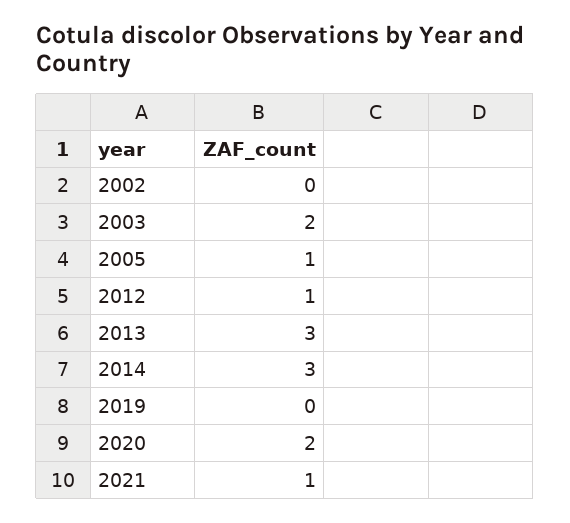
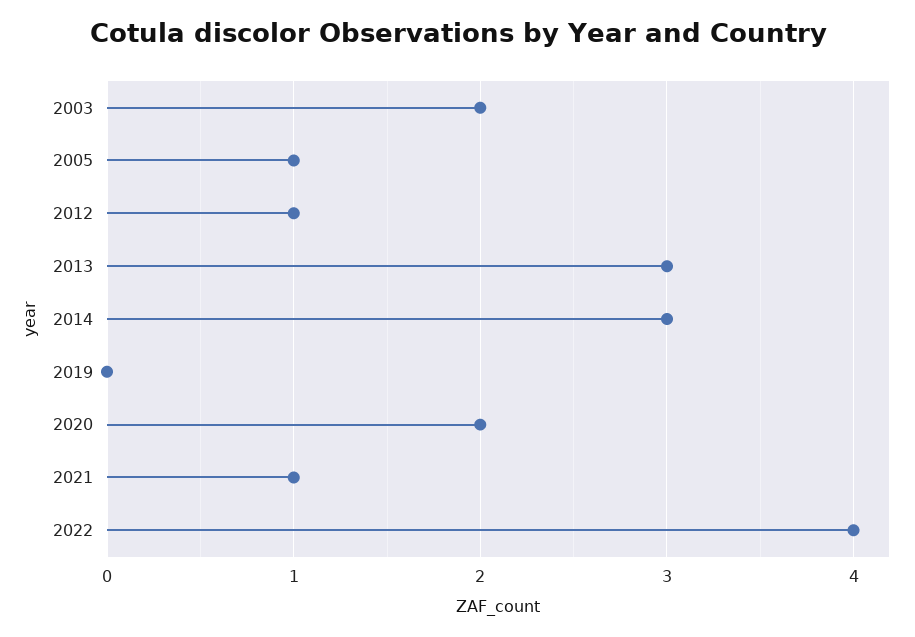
2002: 0 -> none
2022: none -> 4

